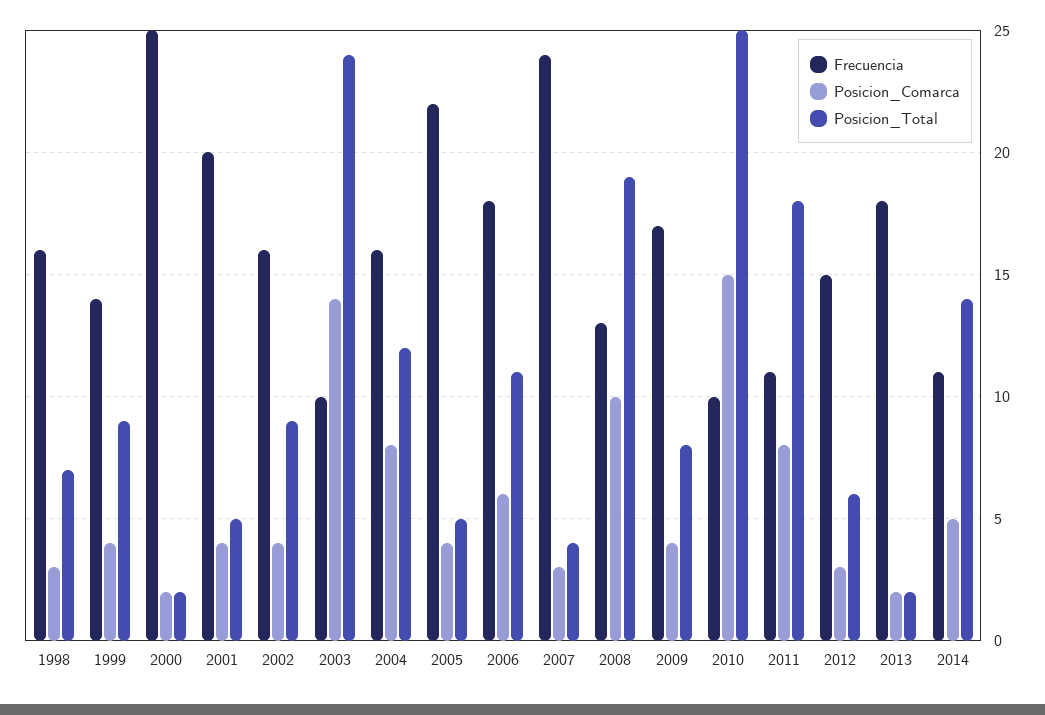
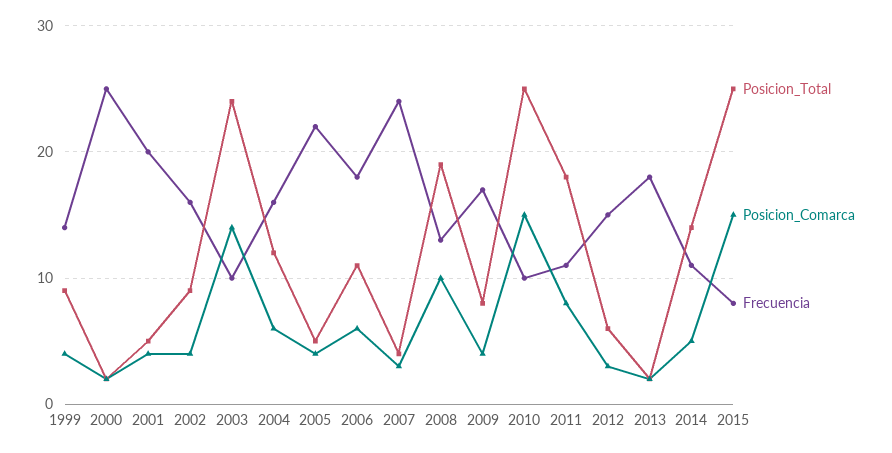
Frecuencia, 1998: 16 -> none
Posicion_Comarca, 1998: 3 -> none
Posicion_Total, 1998: 7 -> none
Posicion_Comarca, 2004: 8 -> 6
Posicion_Total, 2015: none -> 25
Posicion_Comarca, 2015: none -> 15
Frecuencia, 2015: none -> 8

